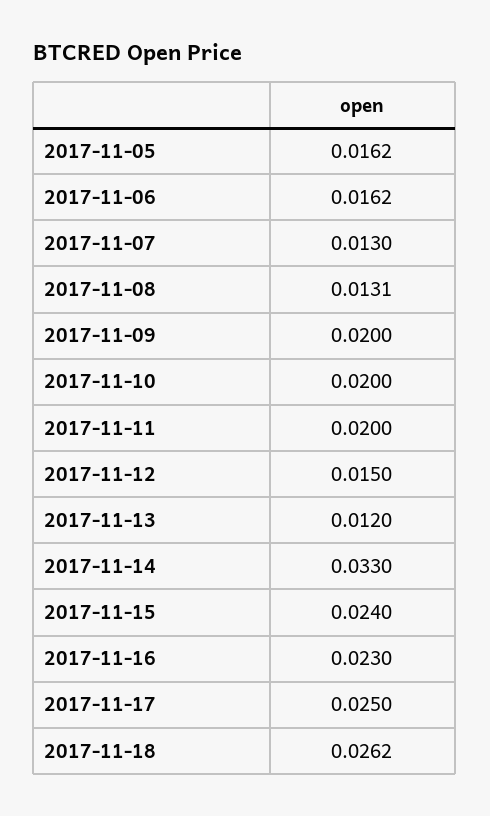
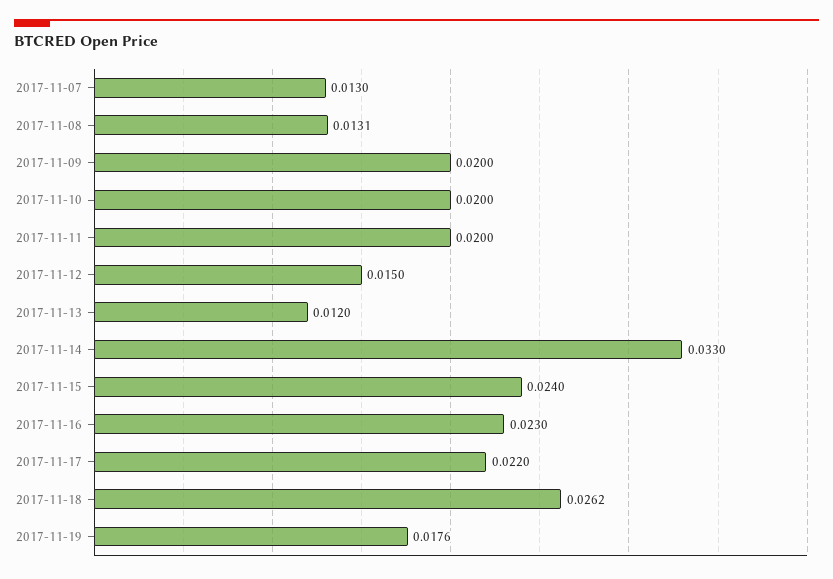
2017-11-05: 0.0162 -> none
2017-11-06: 0.0162 -> none
2017-11-17: 0.025 -> 0.022
2017-11-19: none -> 0.0176

